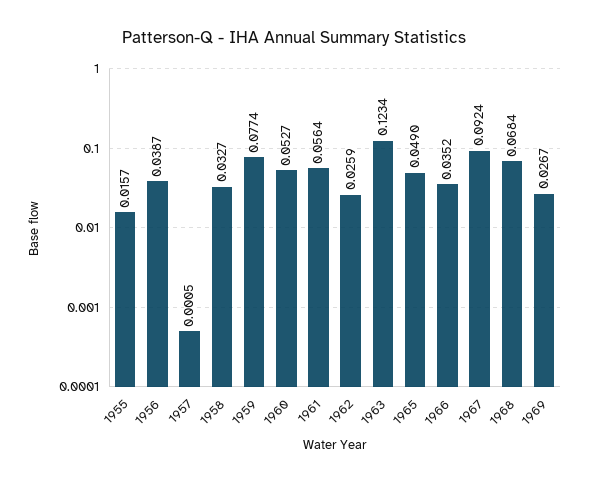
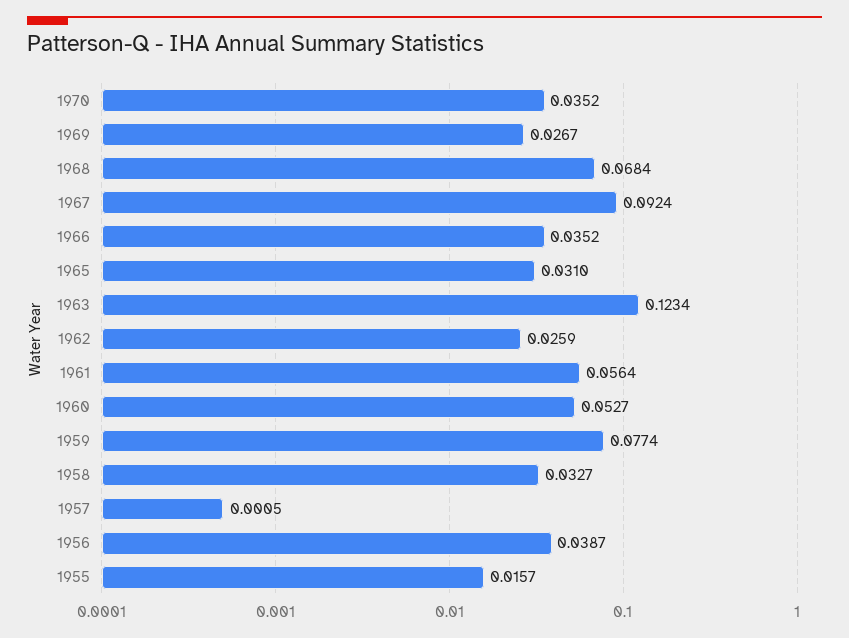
1965: 0.049 -> 0.031
1970: none -> 0.0352

